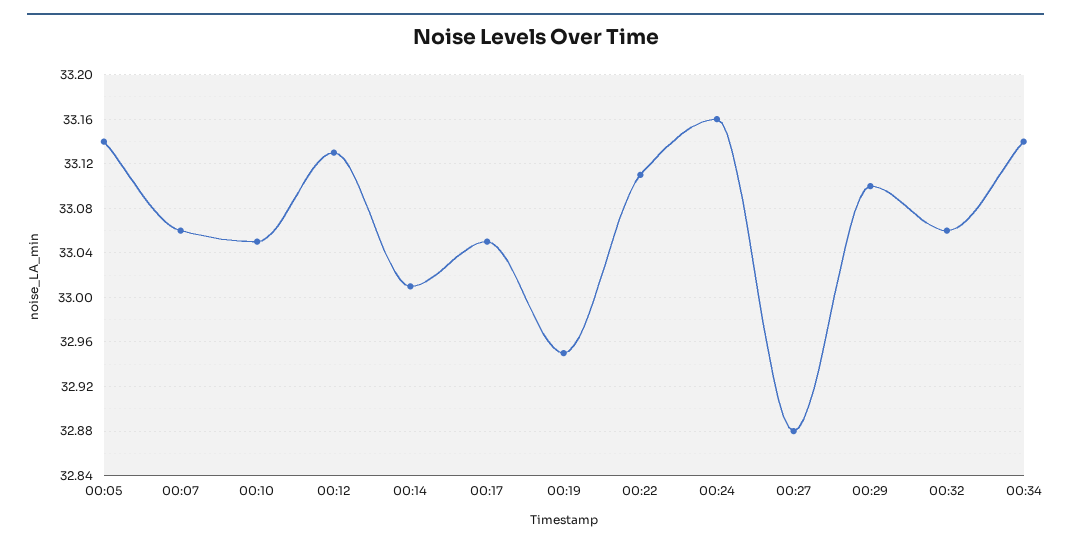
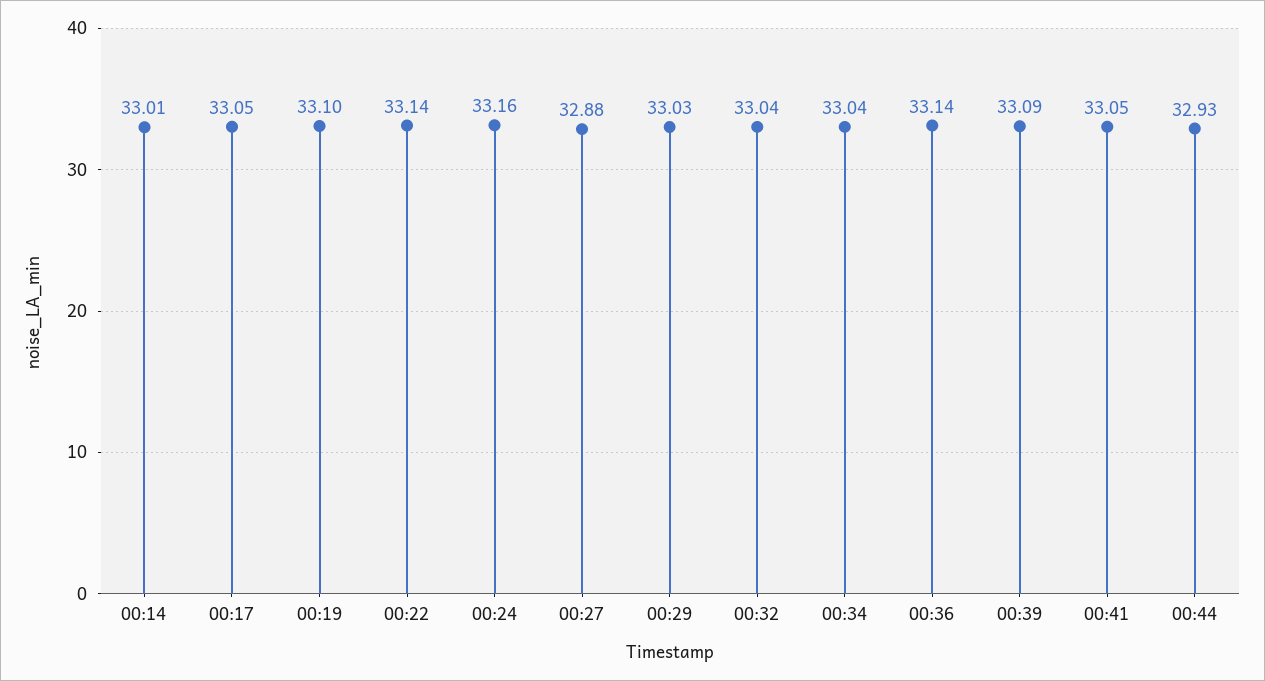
00:05: 33.14 -> none
00:07: 33.06 -> none
00:10: 33.05 -> none
00:12: 33.13 -> none
00:19: 32.95 -> 33.1
00:22: 33.11 -> 33.14
00:29: 33.1 -> 33.03
00:32: 33.06 -> 33.04
00:34: 33.14 -> 33.04
00:36: none -> 33.14
00:39: none -> 33.09
00:41: none -> 33.05
00:44: none -> 32.93

